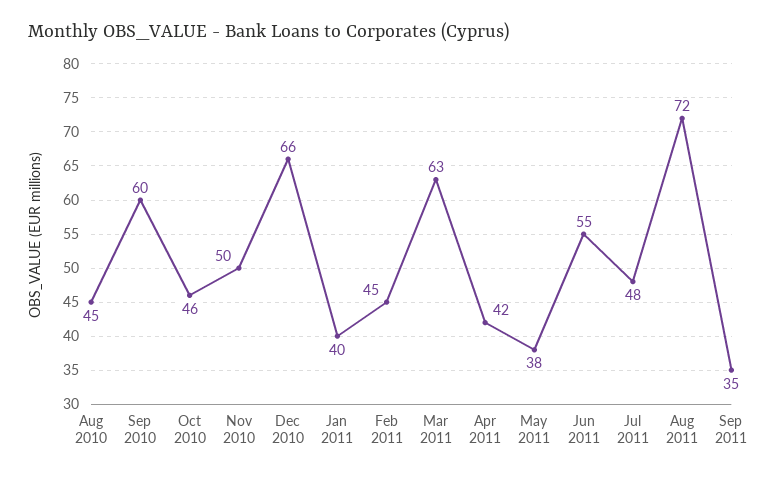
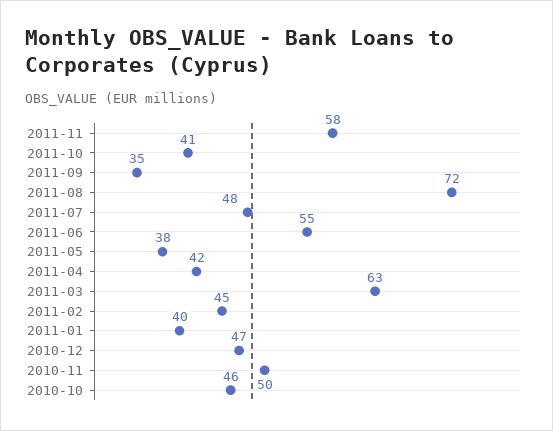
Aug 2010: 45 -> none
Sep 2010: 60 -> none
Dec 2010: 66 -> 47
2011-11: none -> 58
2011-10: none -> 41

